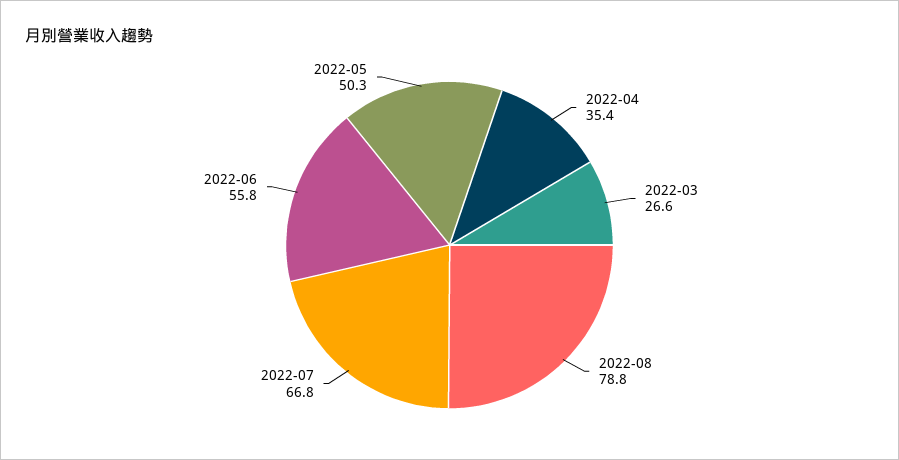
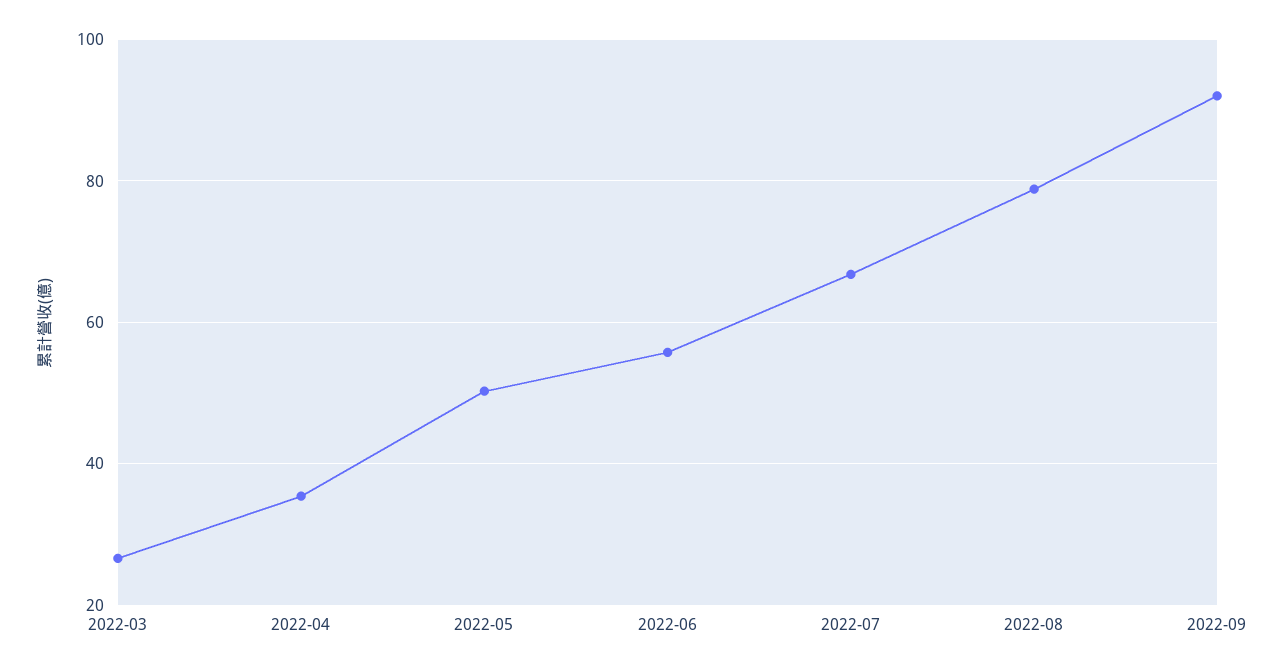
2022-09: none -> 92

